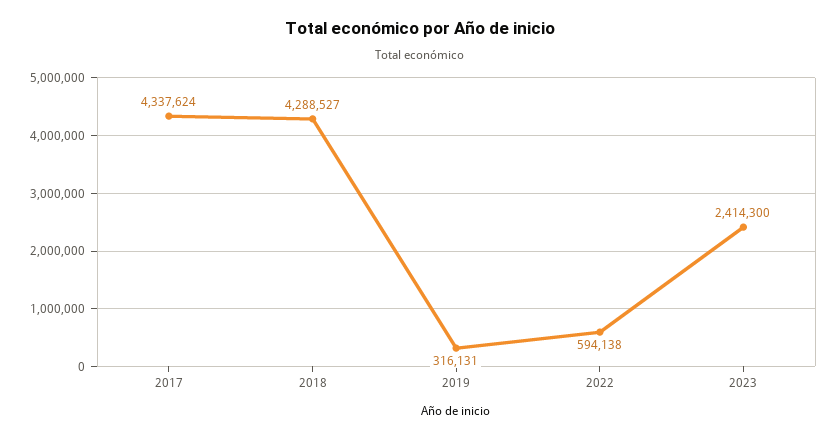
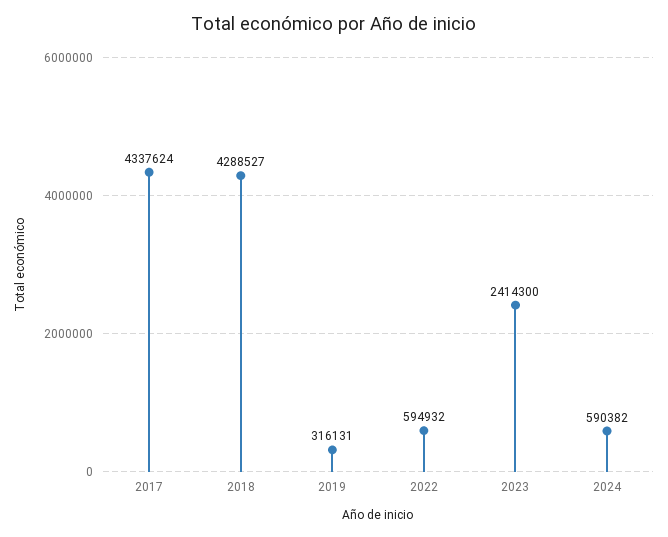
2022: 594138 -> 594932
2024: none -> 590382

